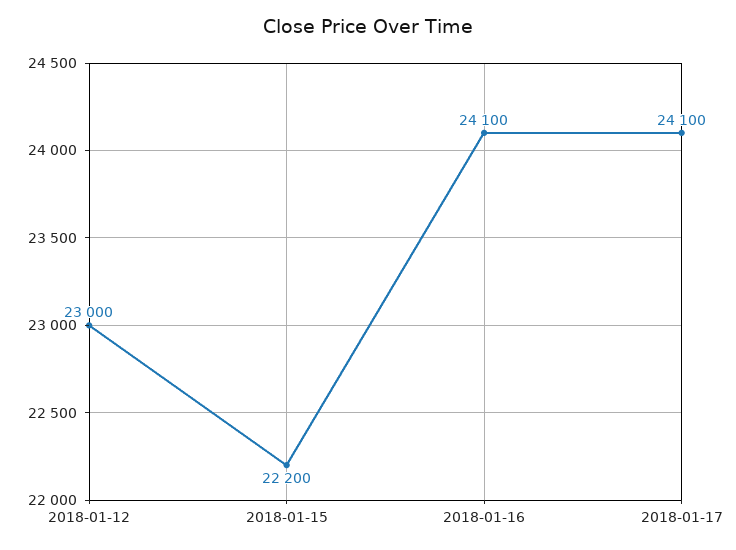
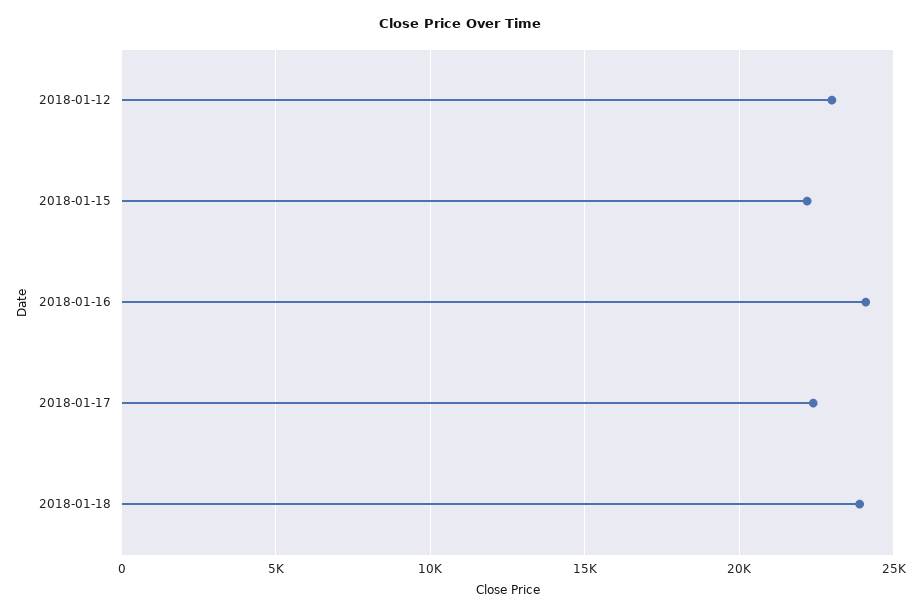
2018-01-17: 24100 -> 22500
2018-01-18: none -> 24000

